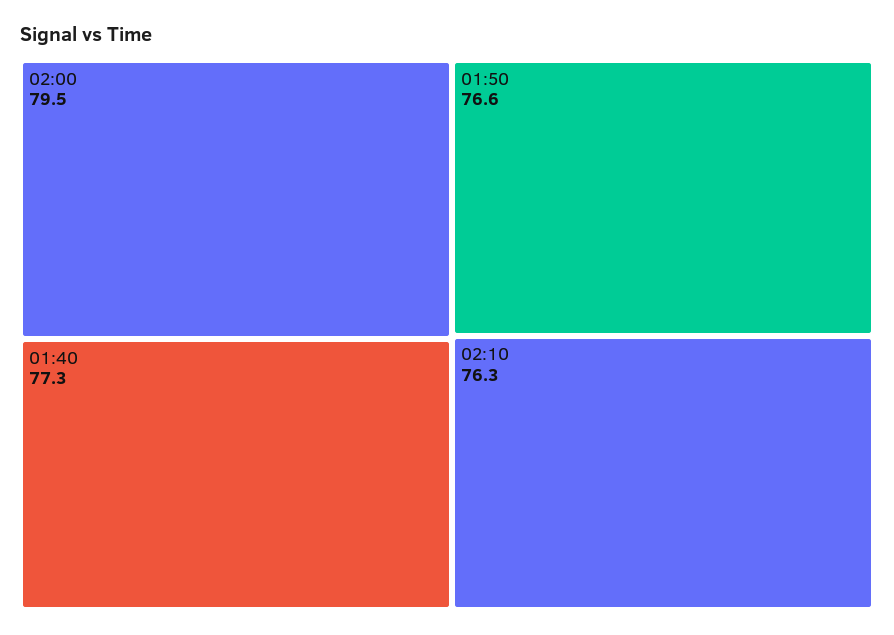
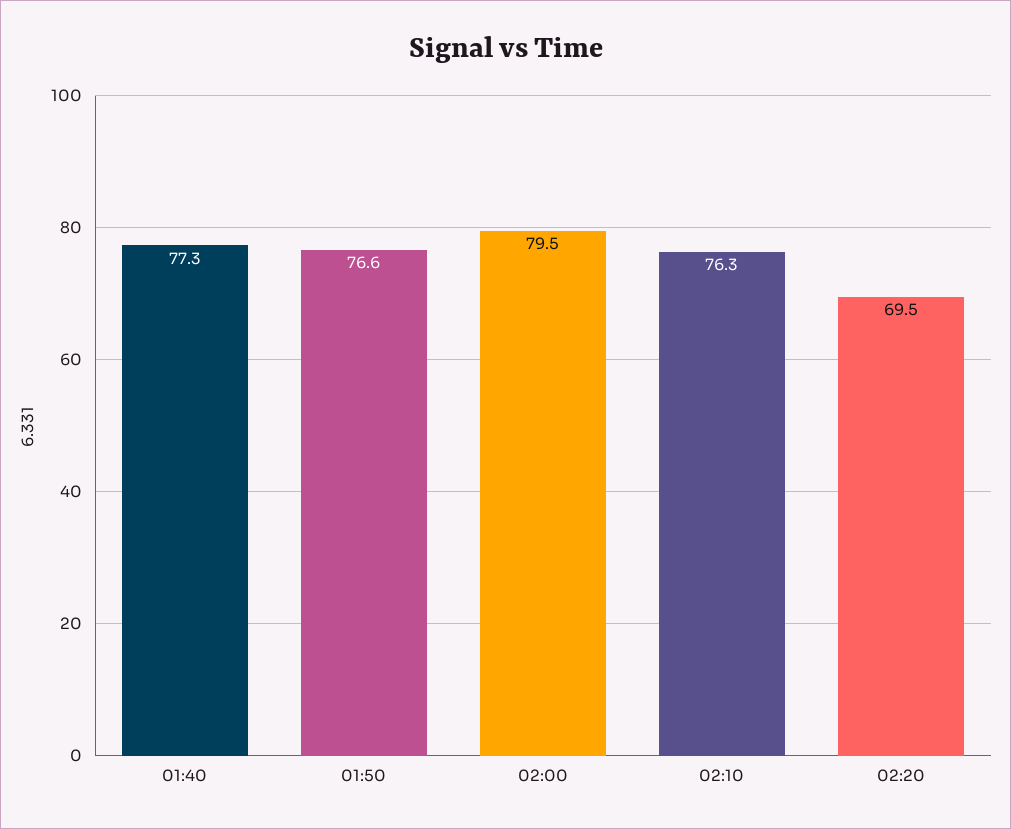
02:20: none -> 69.5

